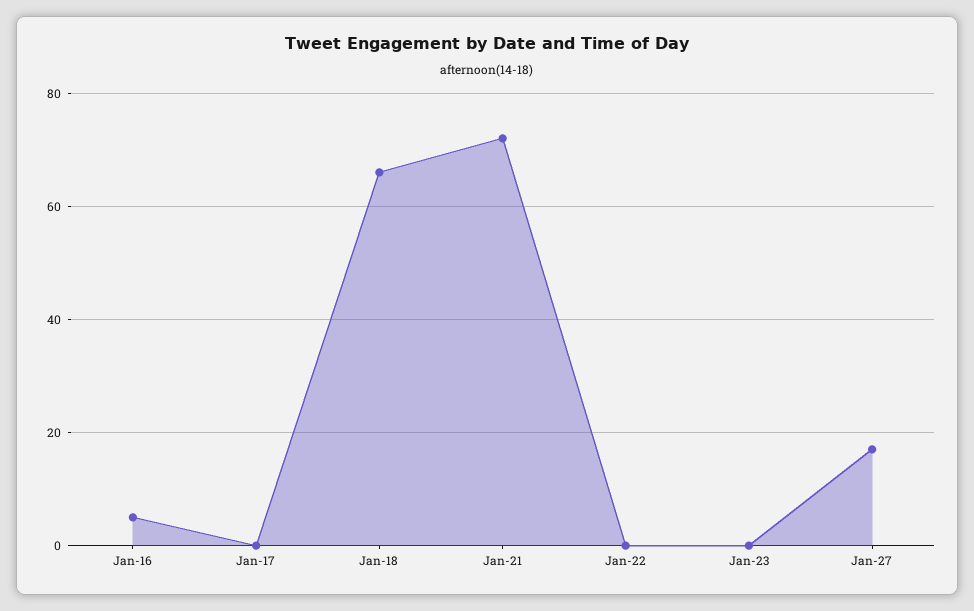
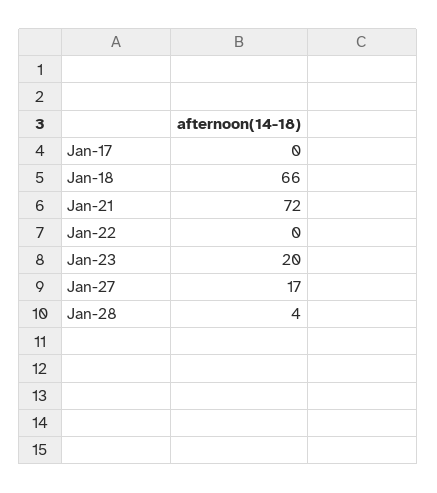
Jan-16: 5 -> none
Jan-23: 0 -> 20
Jan-28: none -> 4

